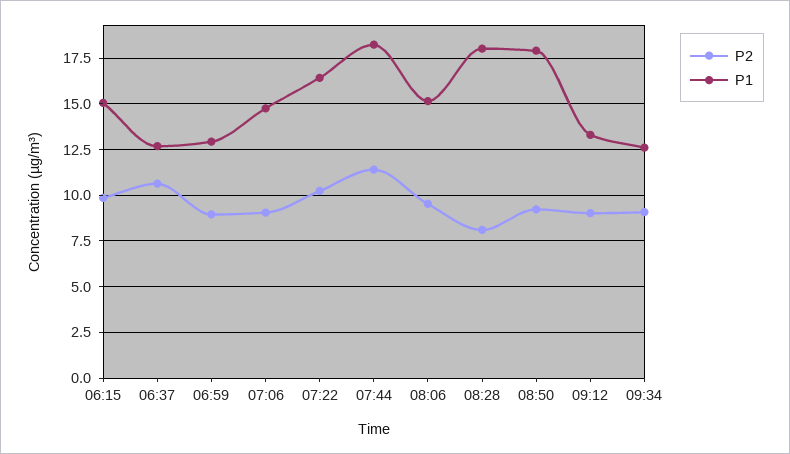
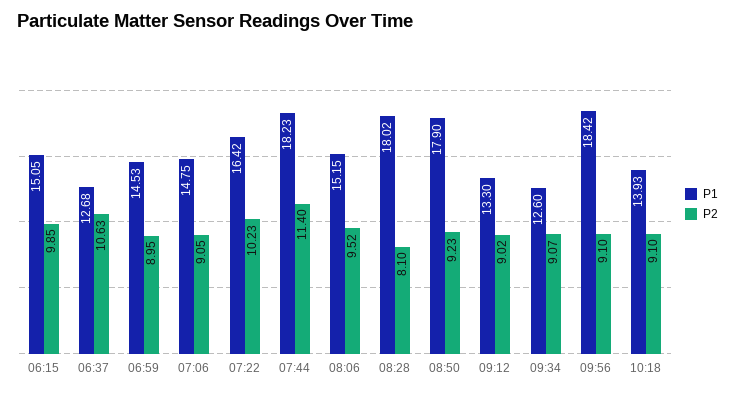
P1, 06:59: 13 -> 14.53
P1, 09:56: none -> 18.42
P2, 09:56: none -> 9.1
P1, 10:18: none -> 13.93
P2, 10:18: none -> 9.1

